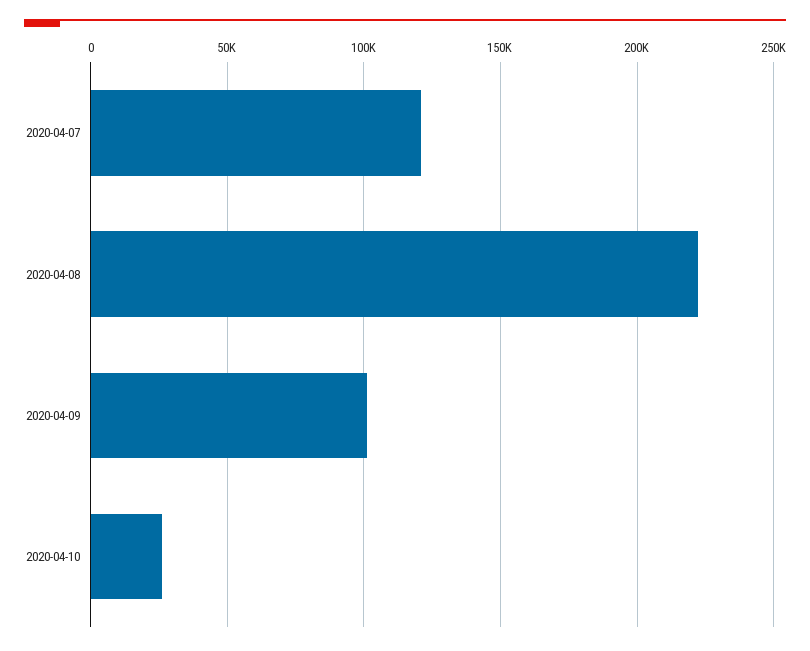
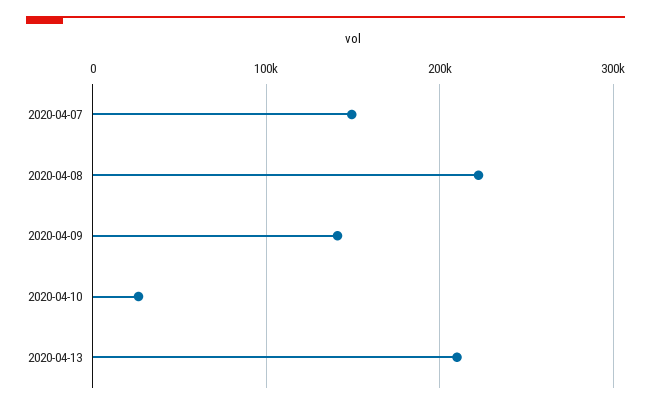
2020-04-07: 120000 -> 150000
2020-04-09: 100000 -> 140000
2020-04-13: none -> 210000

